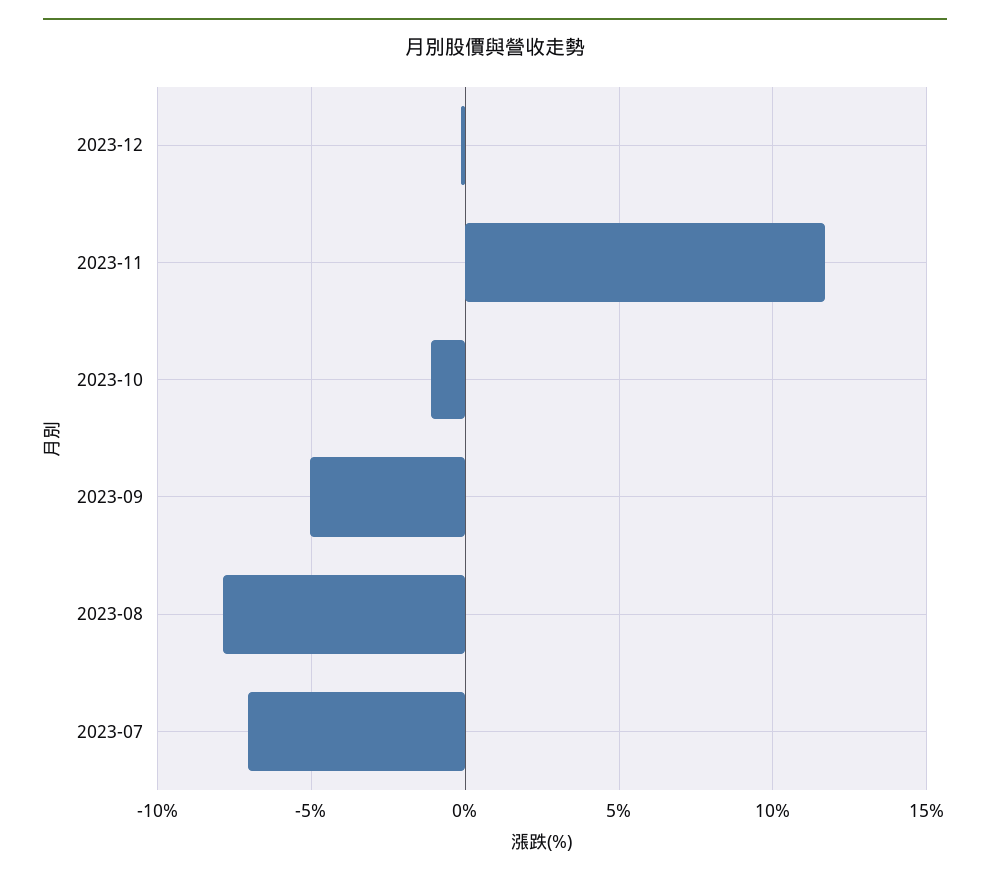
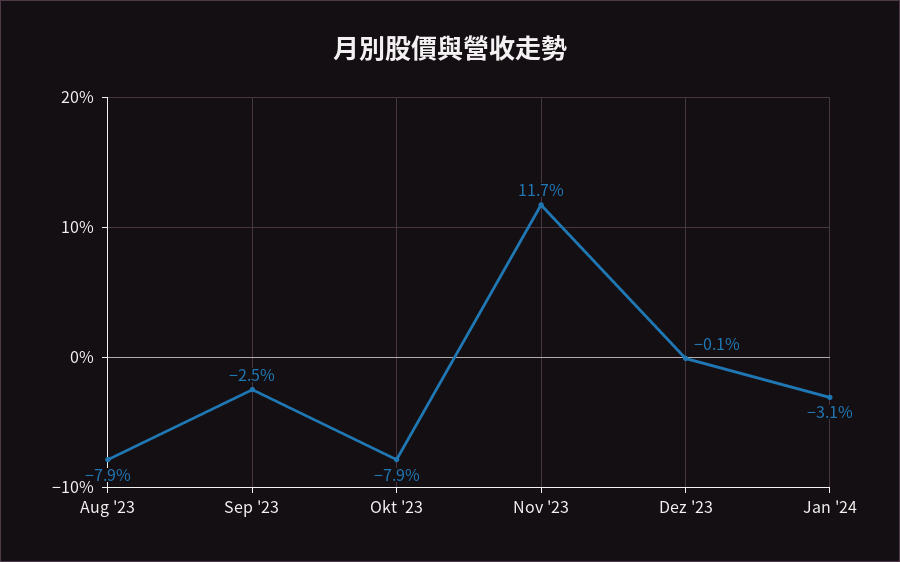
2023-10: -1 -> -7.9
2023-09: -5 -> -2.5
2023-07: -7 -> none
Jan '24: none -> -3.1

